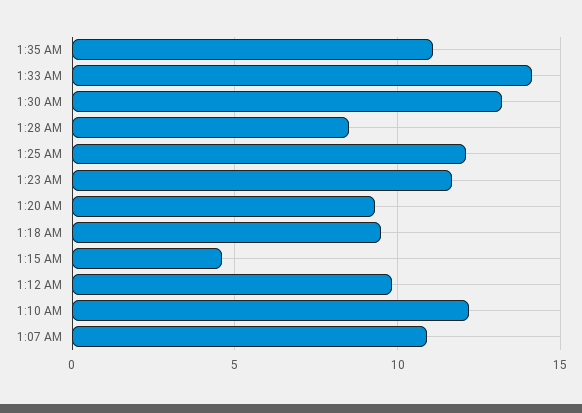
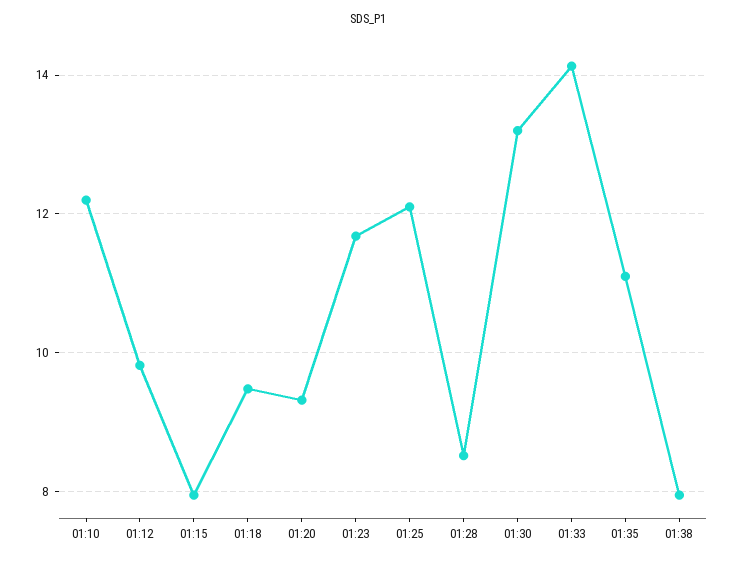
1:15 AM: 4.5 -> 8
1:07 AM: 11 -> none
01:38: none -> 8

